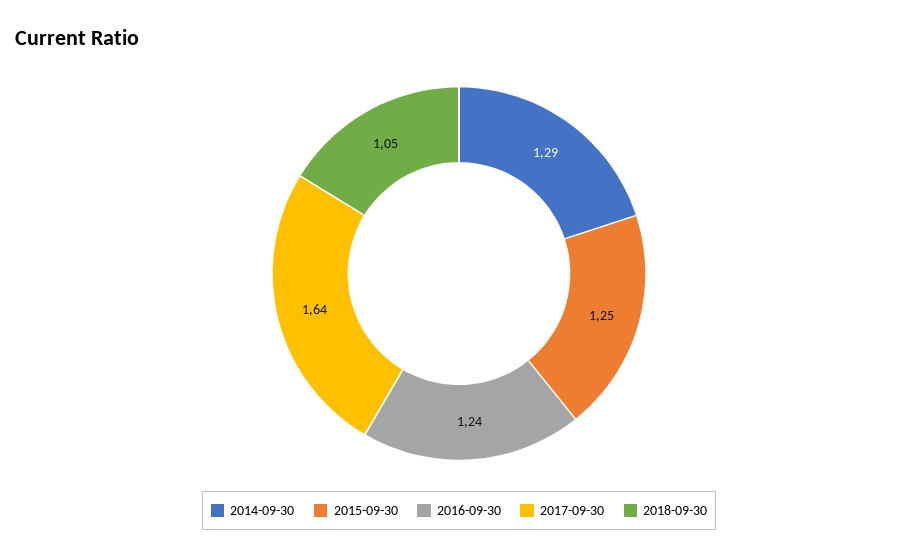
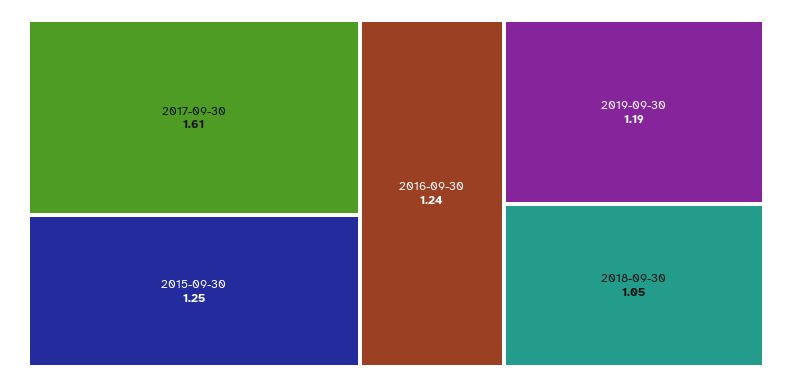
2014-09-30: 1.29 -> none
2017-09-30: 1.64 -> 1.61
2019-09-30: none -> 1.19

